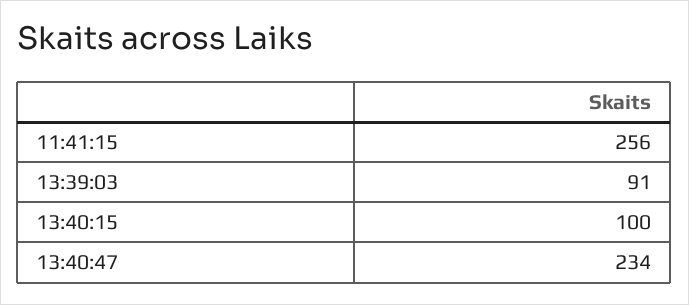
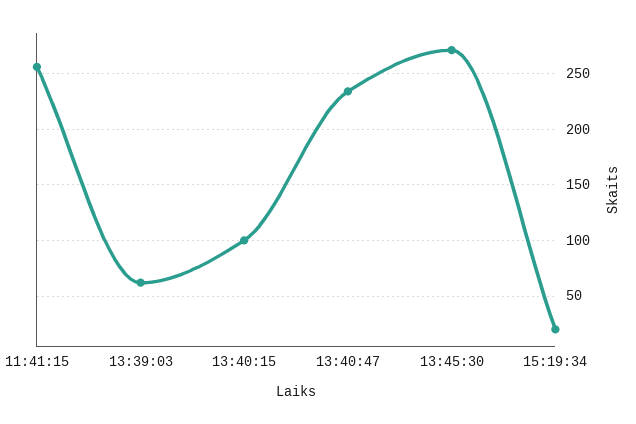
13:39:03: 91 -> 60
13:45:30: none -> 270
15:19:34: none -> 20

